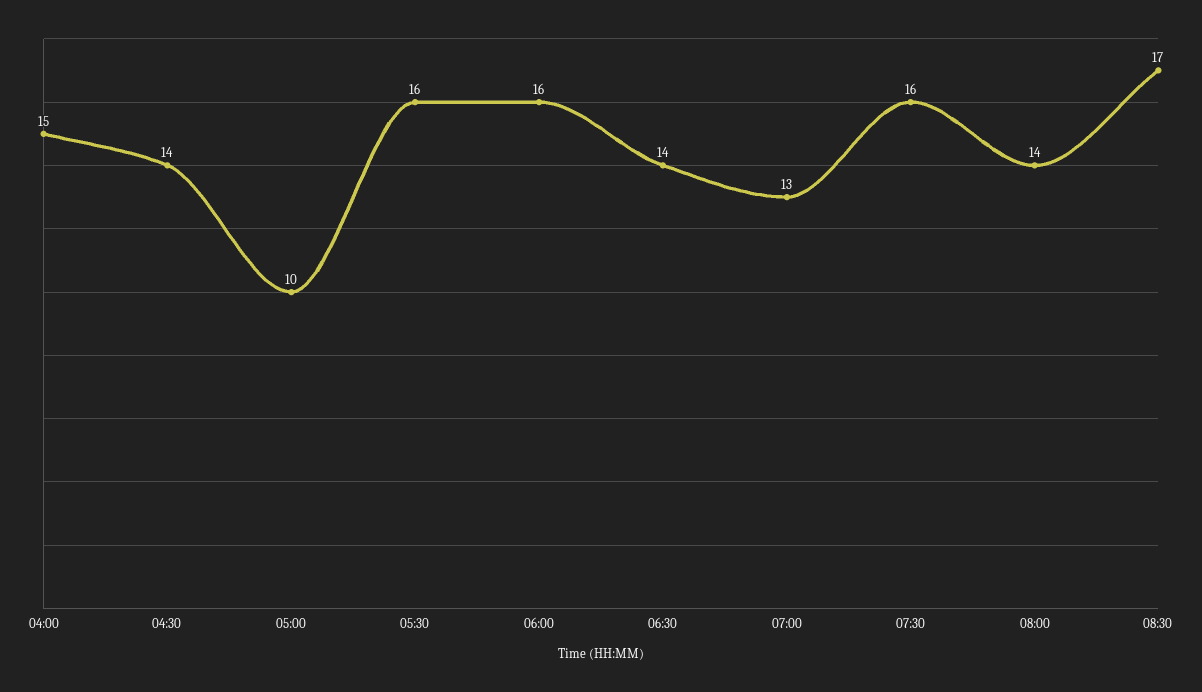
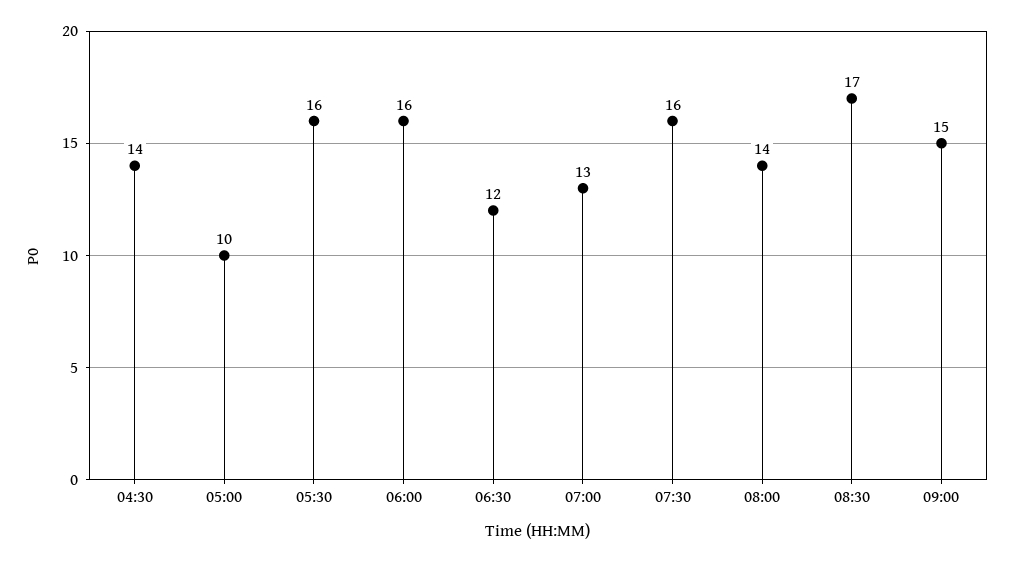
04:00: 15 -> none
06:30: 14 -> 12
09:00: none -> 15

